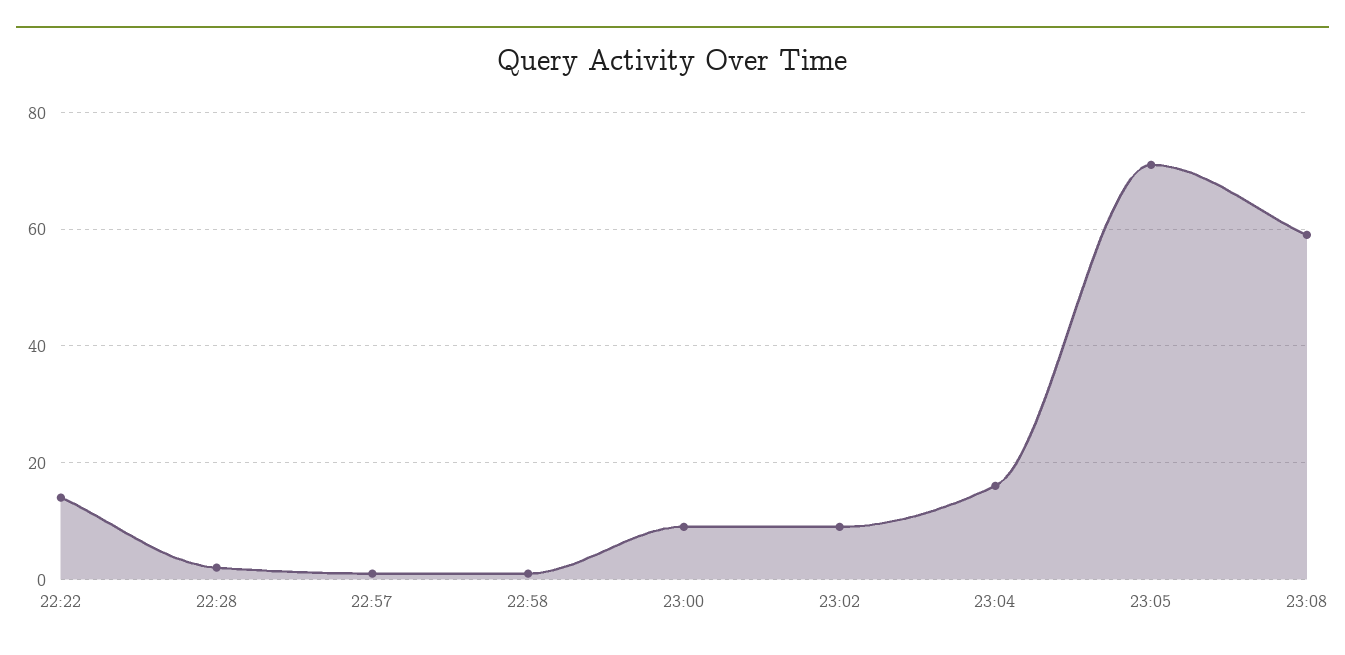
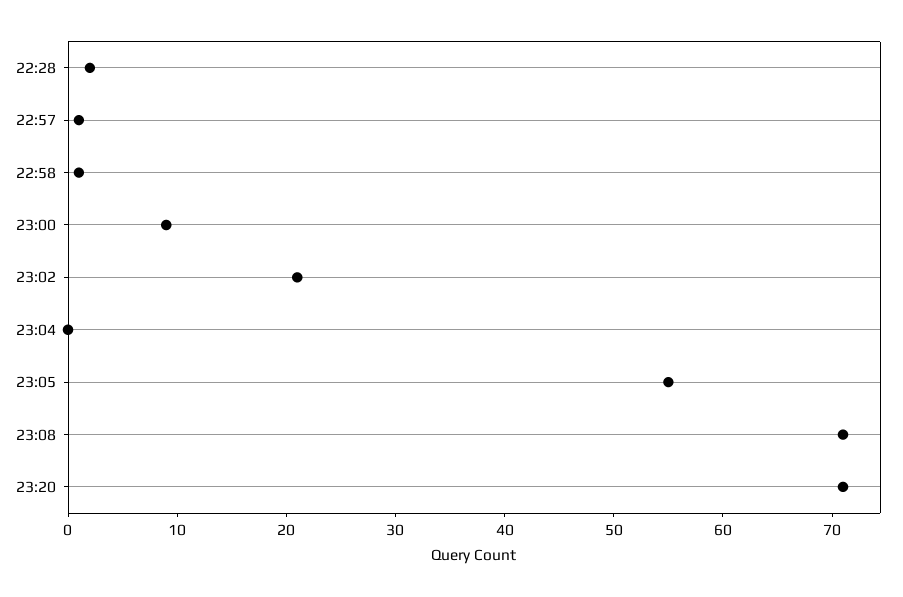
22:22: 15 -> none
23:02: 10 -> 21
23:04: 15 -> 0
23:05: 70 -> 55
23:08: 60 -> 71
23:20: none -> 71

